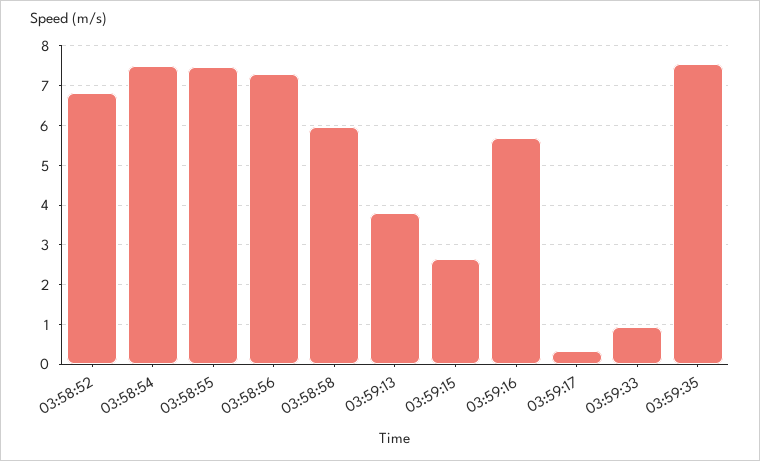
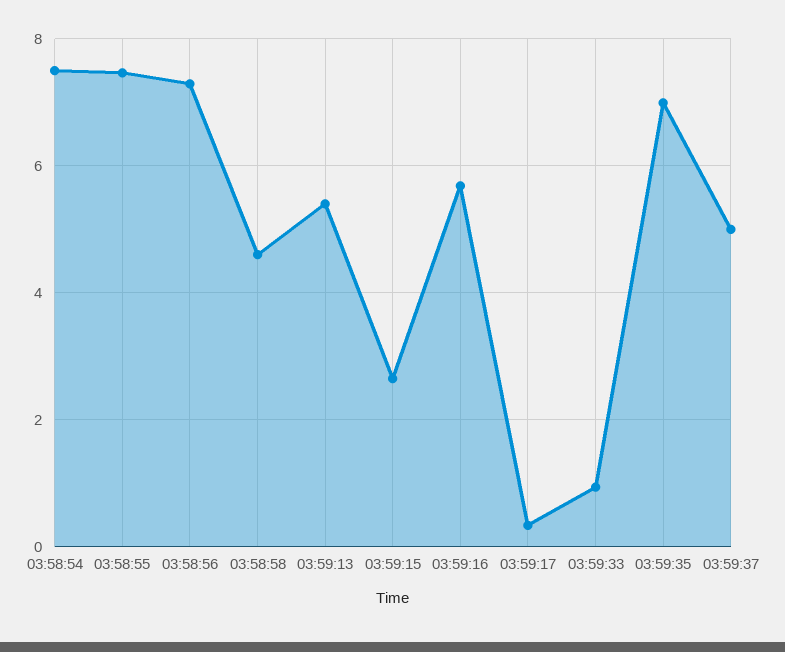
03:58:52: 6.8 -> none
03:58:58: 6 -> 4.6
03:59:13: 3.8 -> 5.4
03:59:35: 7.6 -> 7
03:59:37: none -> 5

